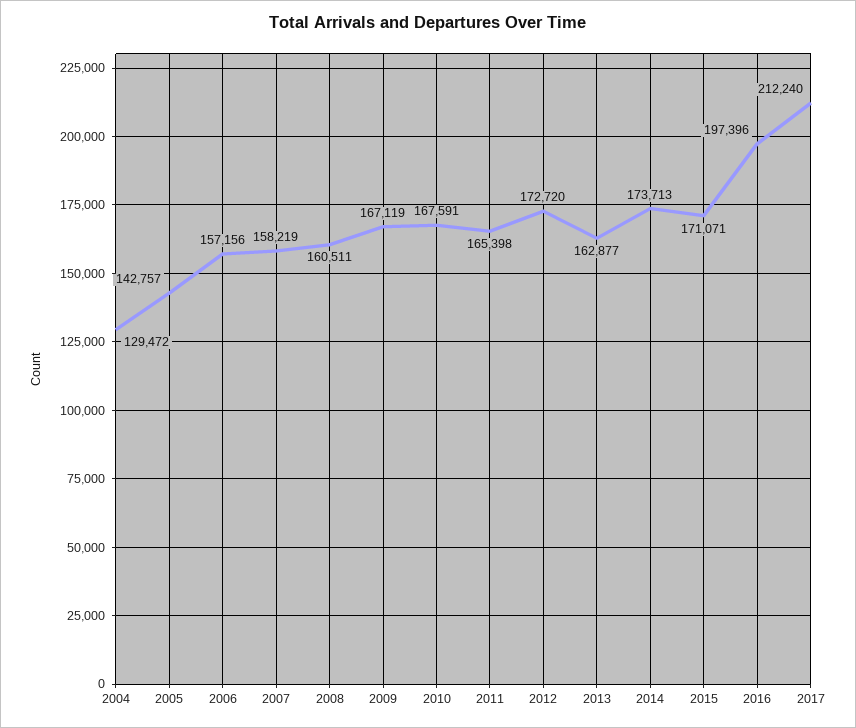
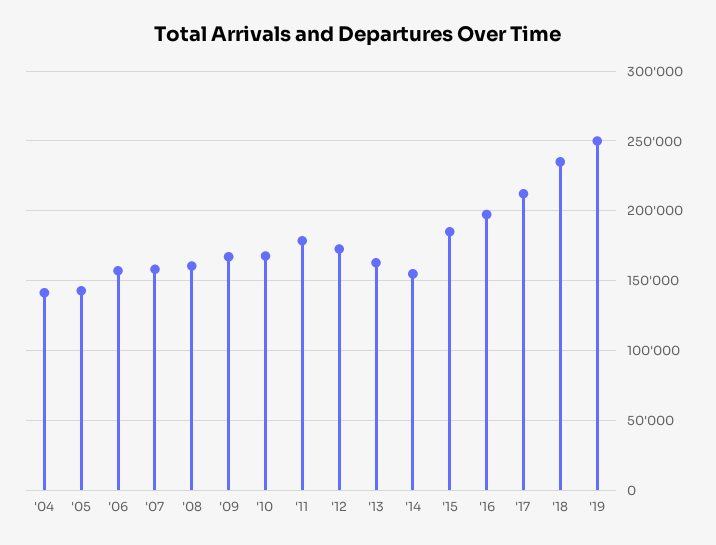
2004: 129472 -> 140000
2011: 165398 -> 180000
2014: 173713 -> 155000
2015: 171071 -> 185000
'18: none -> 235000
'19: none -> 250000

